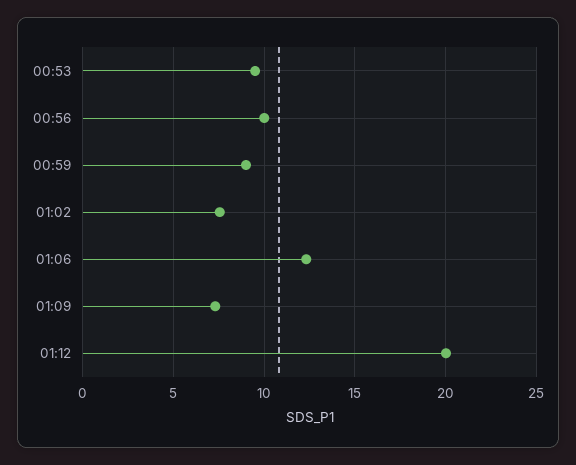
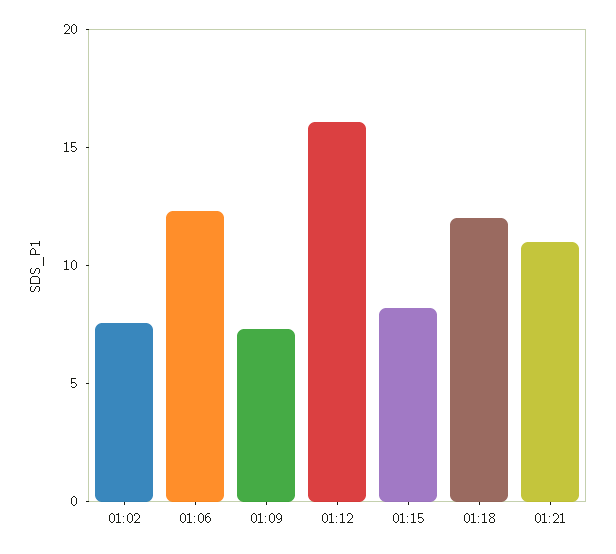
00:53: 9.5 -> none
00:56: 10 -> none
00:59: 9 -> none
01:12: 20 -> 16
01:15: none -> 8
01:18: none -> 12
01:21: none -> 11

